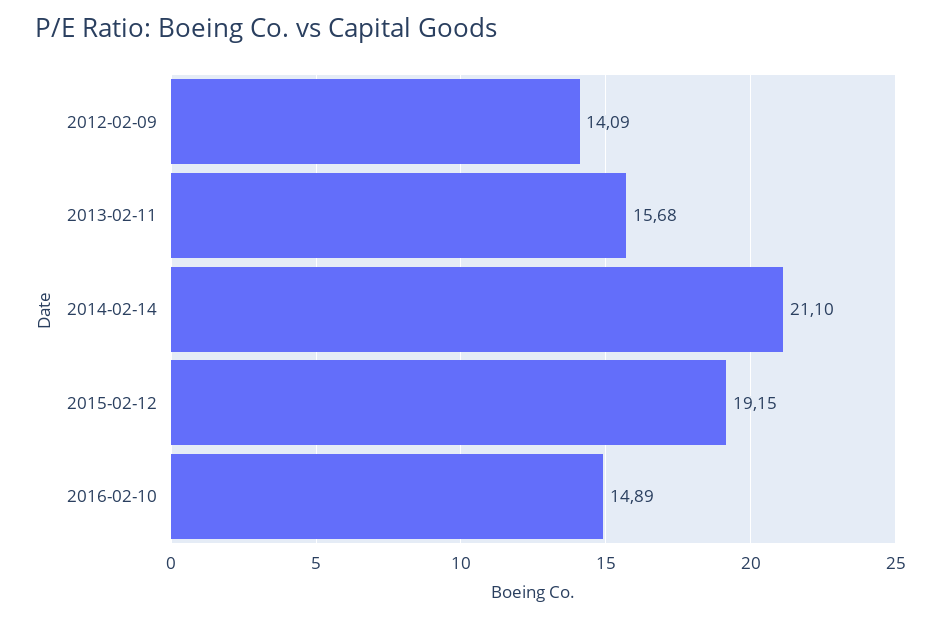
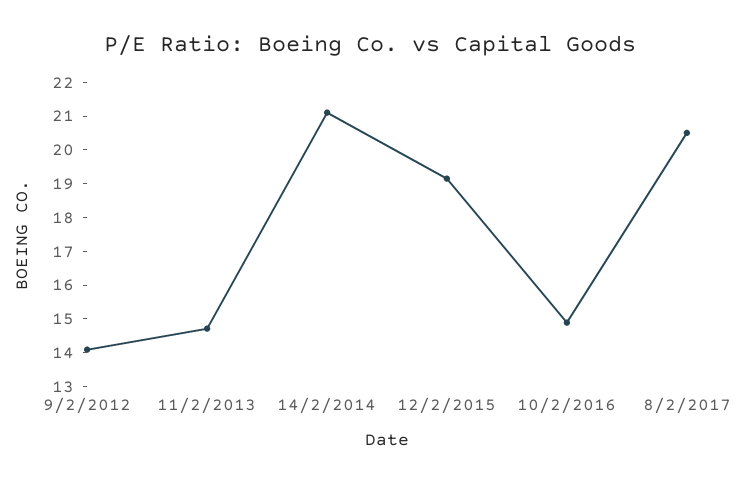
2013-02-11: 15.68 -> 14.75
8/2/2017: none -> 20.5

